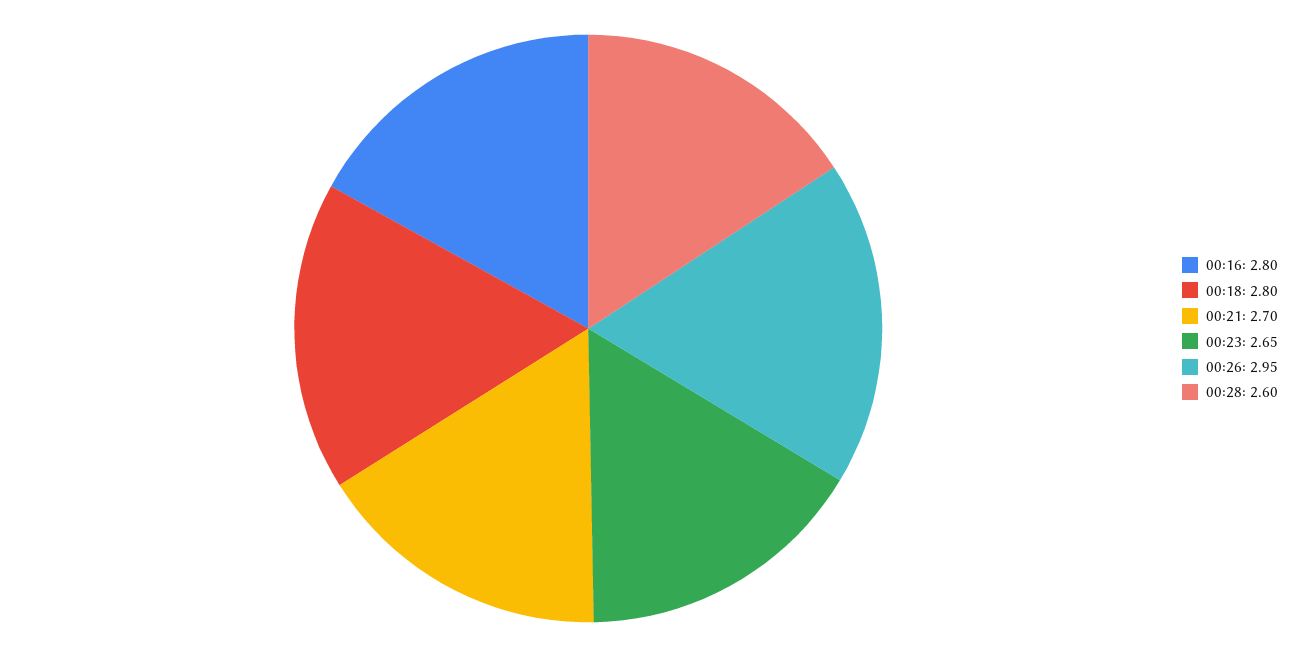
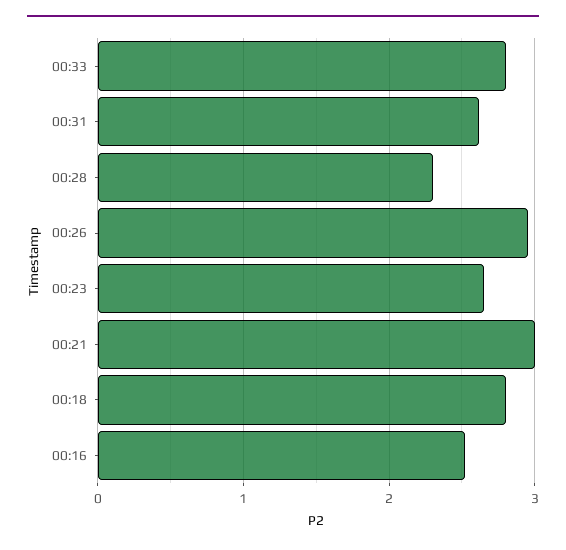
00:16: 2.8 -> 2.5
00:21: 2.7 -> 3
00:28: 2.6 -> 2.3
00:33: none -> 2.8
00:31: none -> 2.6

